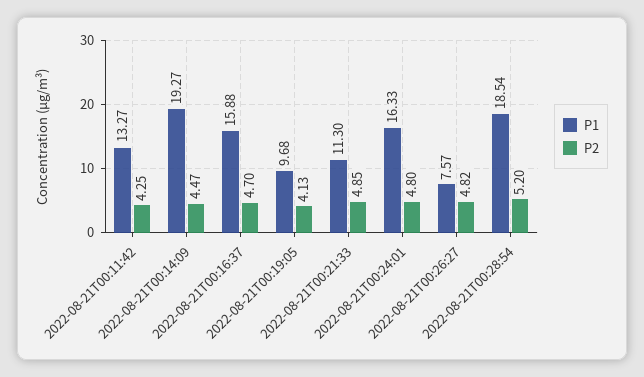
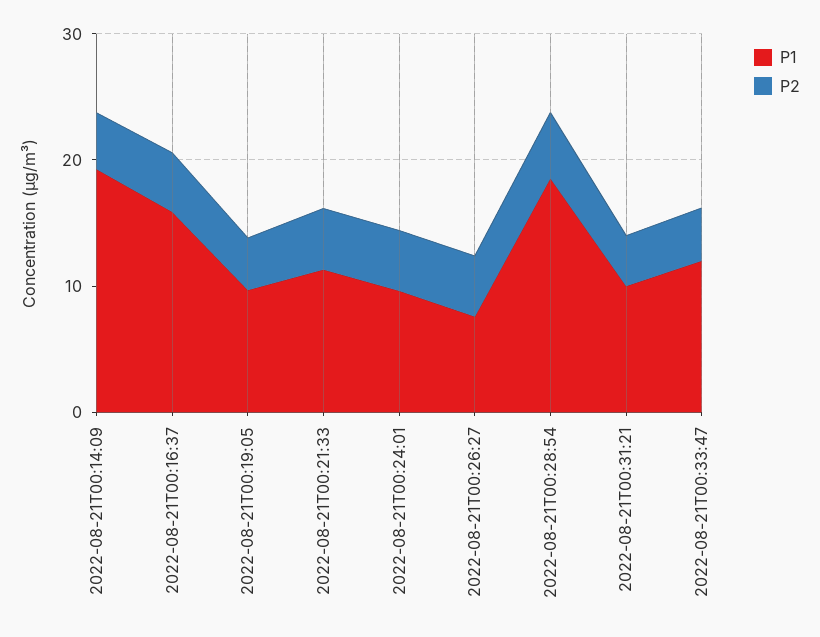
P1, 2022-08-21T00:11:42: 13.27 -> none
P2, 2022-08-21T00:11:42: 4.25 -> none
P1, 2022-08-21T00:24:01: 16.33 -> 10
P1, 2022-08-21T00:31:21: none -> 10
P2, 2022-08-21T00:31:21: none -> 4
P1, 2022-08-21T00:33:47: none -> 12
P2, 2022-08-21T00:33:47: none -> 4

